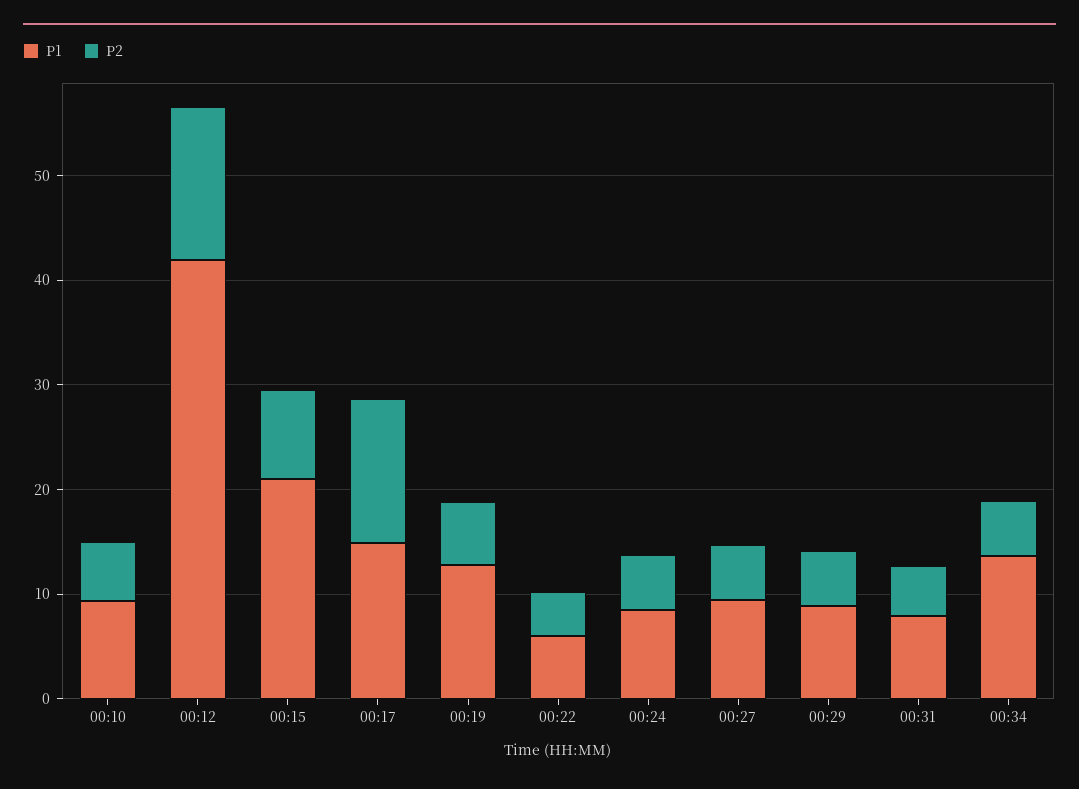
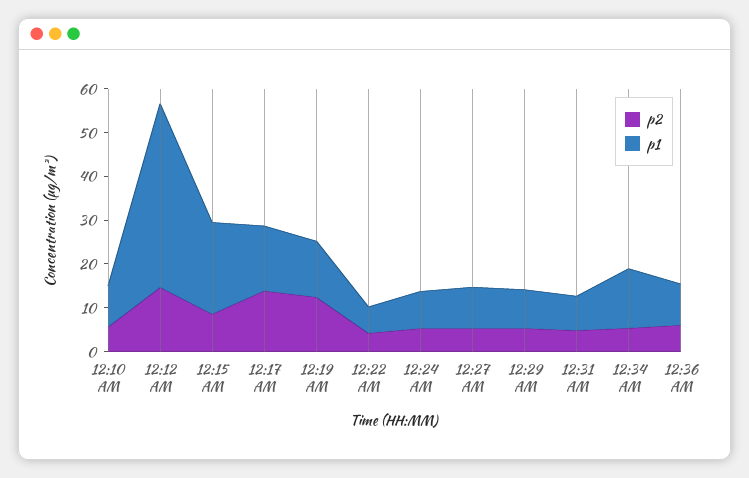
P2, 00:19: 6 -> 12
P2, 12:36 AM: none -> 6
P1, 12:36 AM: none -> 10

